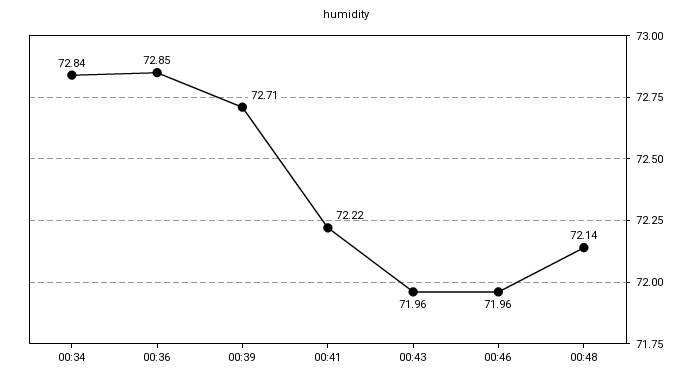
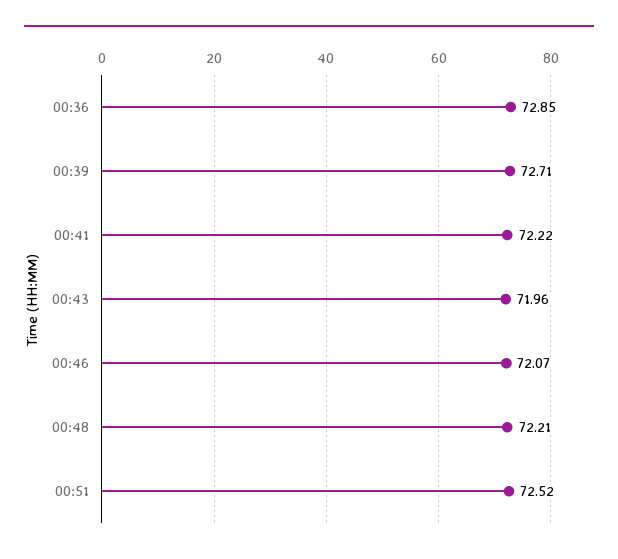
00:34: 72.84 -> none
00:46: 71.96 -> 72.07
00:48: 72.14 -> 72.21
00:51: none -> 72.52

